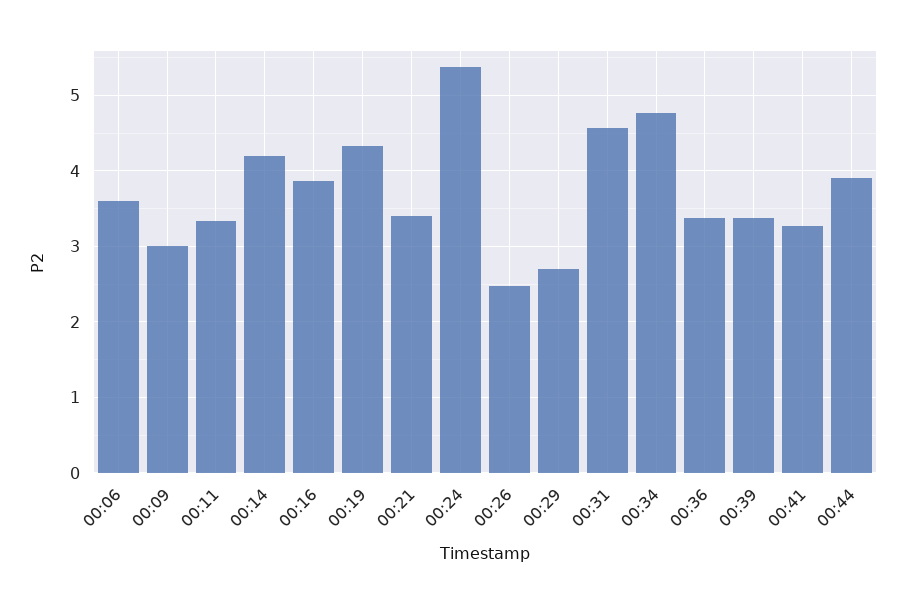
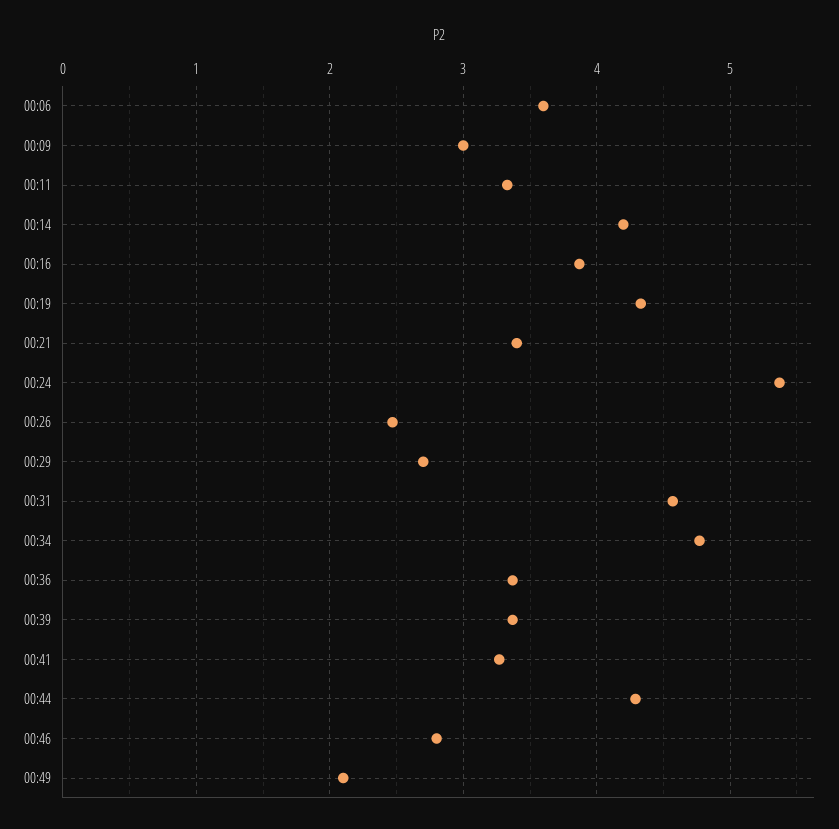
00:44: 3.9 -> 4.3
00:46: none -> 2.8
00:49: none -> 2.1

